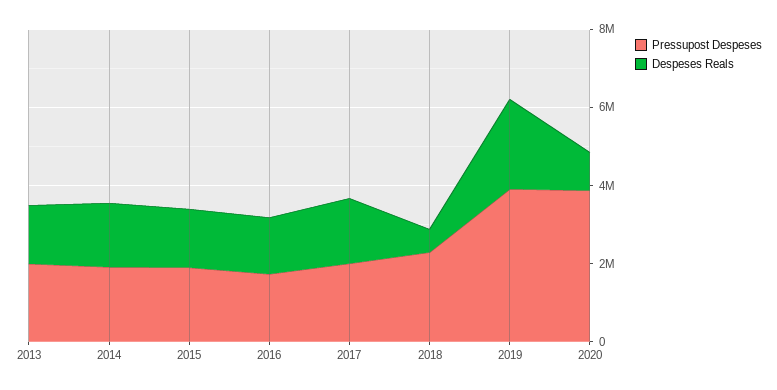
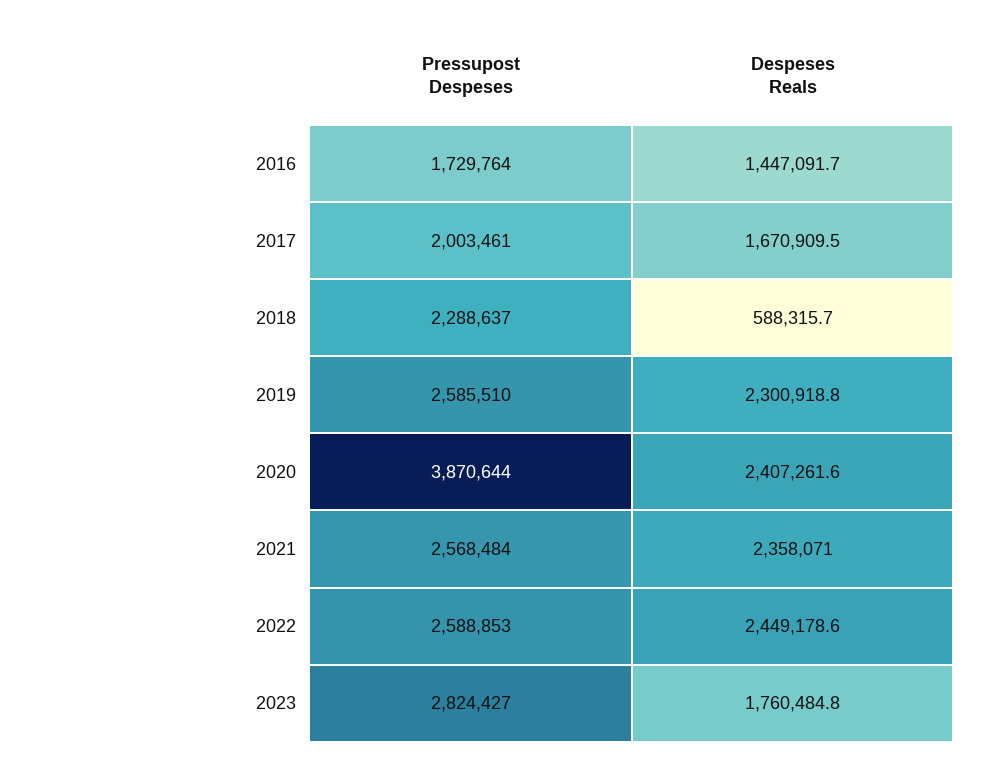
Pressupost Despeses, 2013: 2000000 -> none
Despeses Reals, 2013: 1500000 -> none
Pressupost Despeses, 2014: 2000000 -> none
Despeses Reals, 2014: 1500000 -> none
Pressupost Despeses, 2015: 2000000 -> none
Despeses Reals, 2015: 1500000 -> none
Pressupost Despeses, 2019: 4000000 -> 2585510
Despeses Reals, 2020: 1000000 -> 2407261.6
Pressupost Despeses, 2021: none -> 2568484
Despeses Reals, 2021: none -> 2358071
Pressupost Despeses, 2022: none -> 2588853
Despeses Reals, 2022: none -> 2449178.6
Pressupost Despeses, 2023: none -> 2824427
Despeses Reals, 2023: none -> 1760484.8

